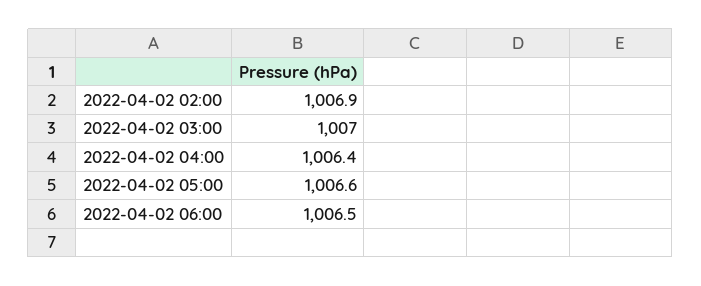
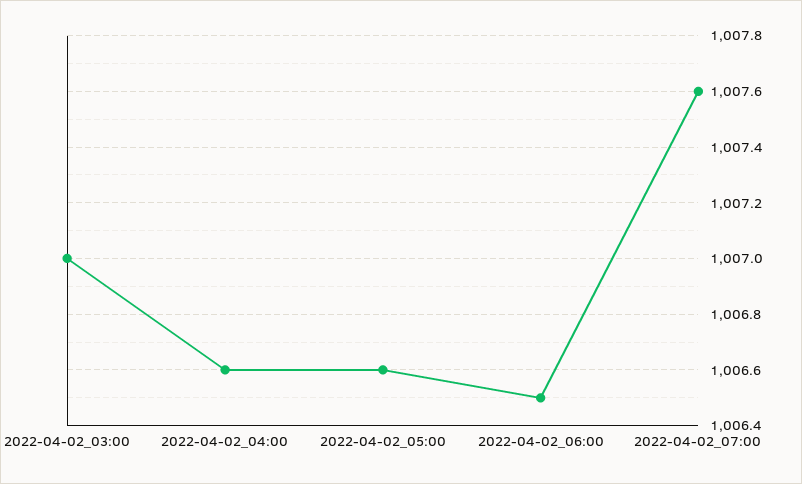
2022-04-02 02:00: 1006.9 -> none
2022-04-02 04:00: 1006.4 -> 1006.6
2022-04-02_07:00: none -> 1007.6

